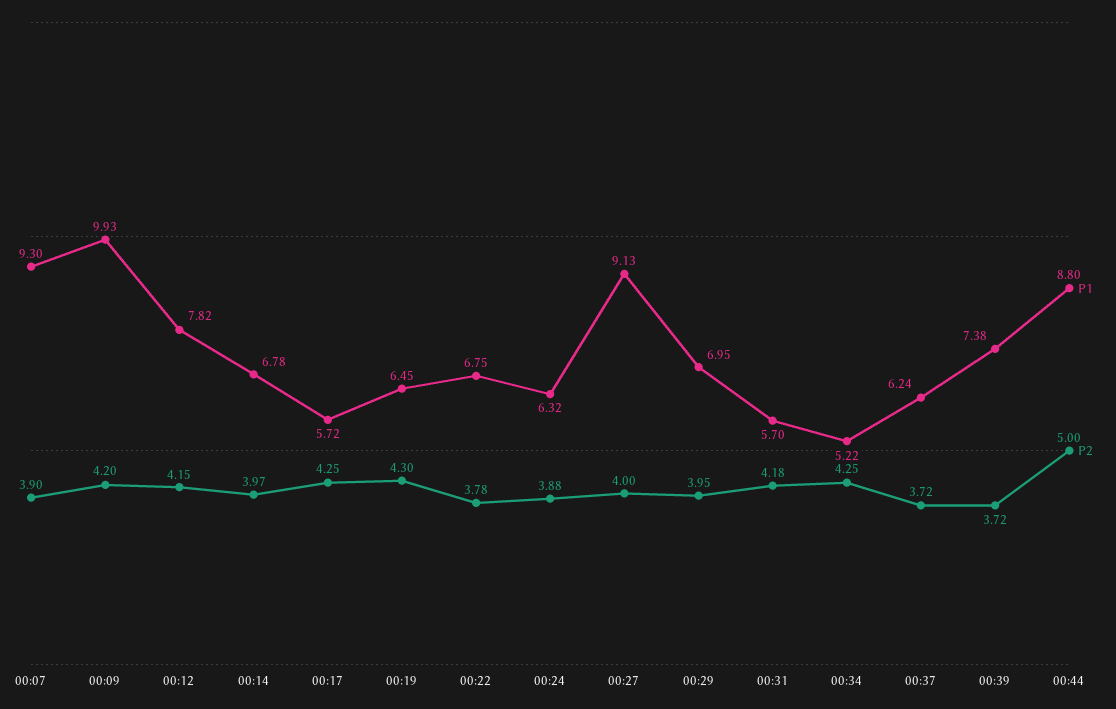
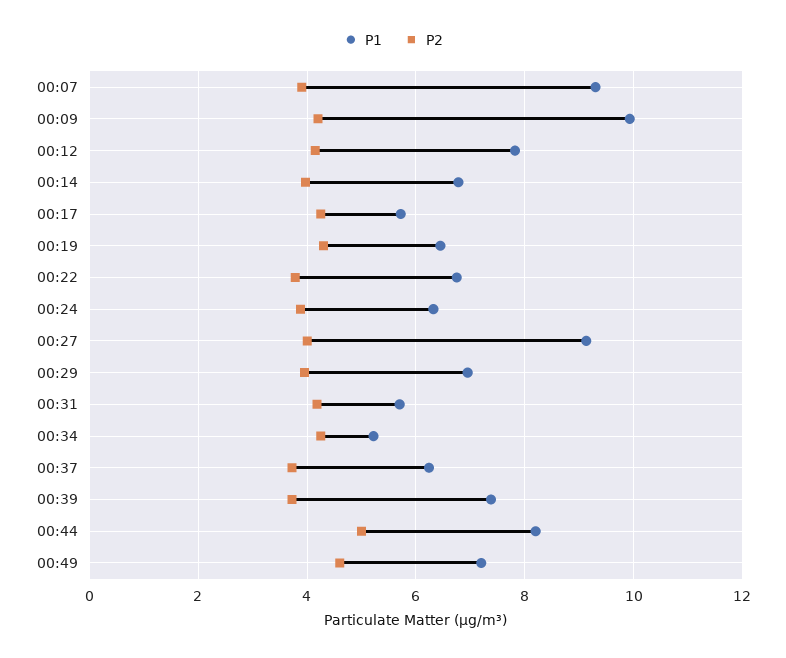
P1, 00:44: 8.8 -> 8.2
P1, 00:49: none -> 7.2
P2, 00:49: none -> 4.6

